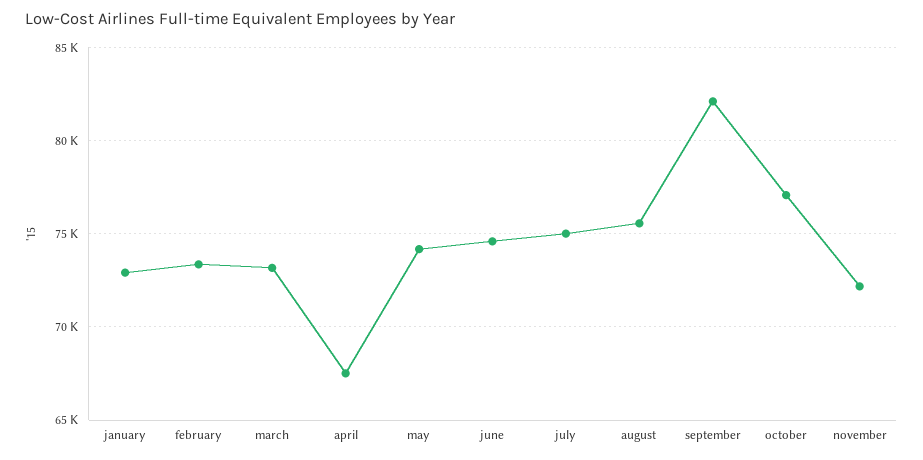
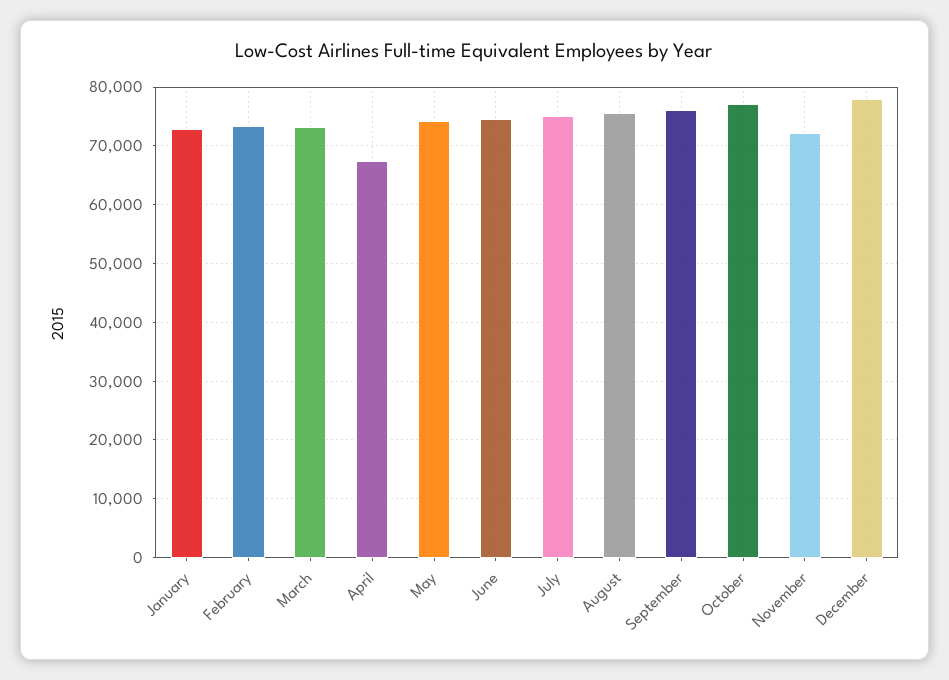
september: 82000 -> 76000
December: none -> 78000

